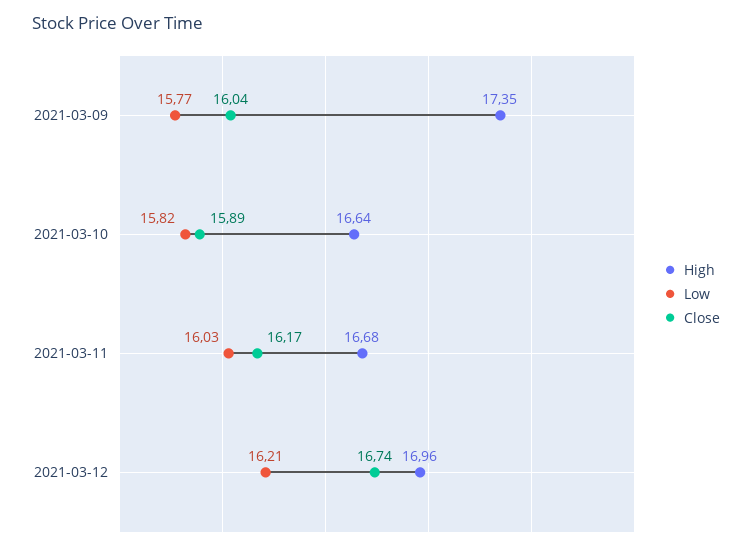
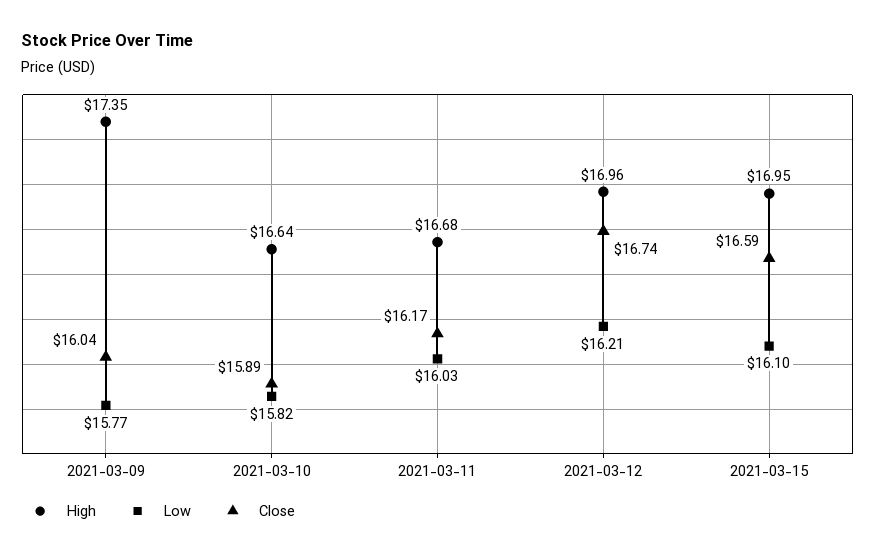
High, 2021-03-15: none -> 16.95
Low, 2021-03-15: none -> 16.1
Close, 2021-03-15: none -> 16.59

